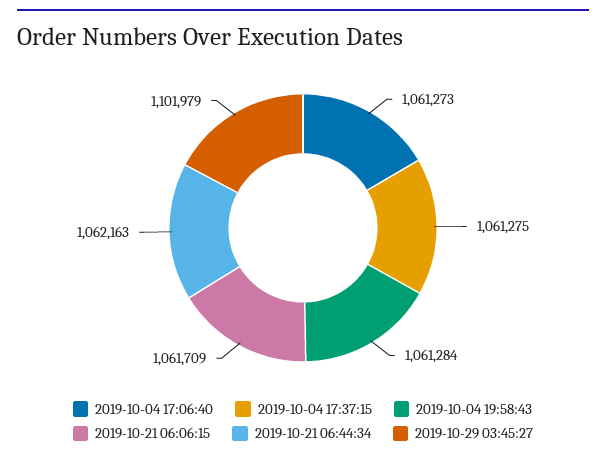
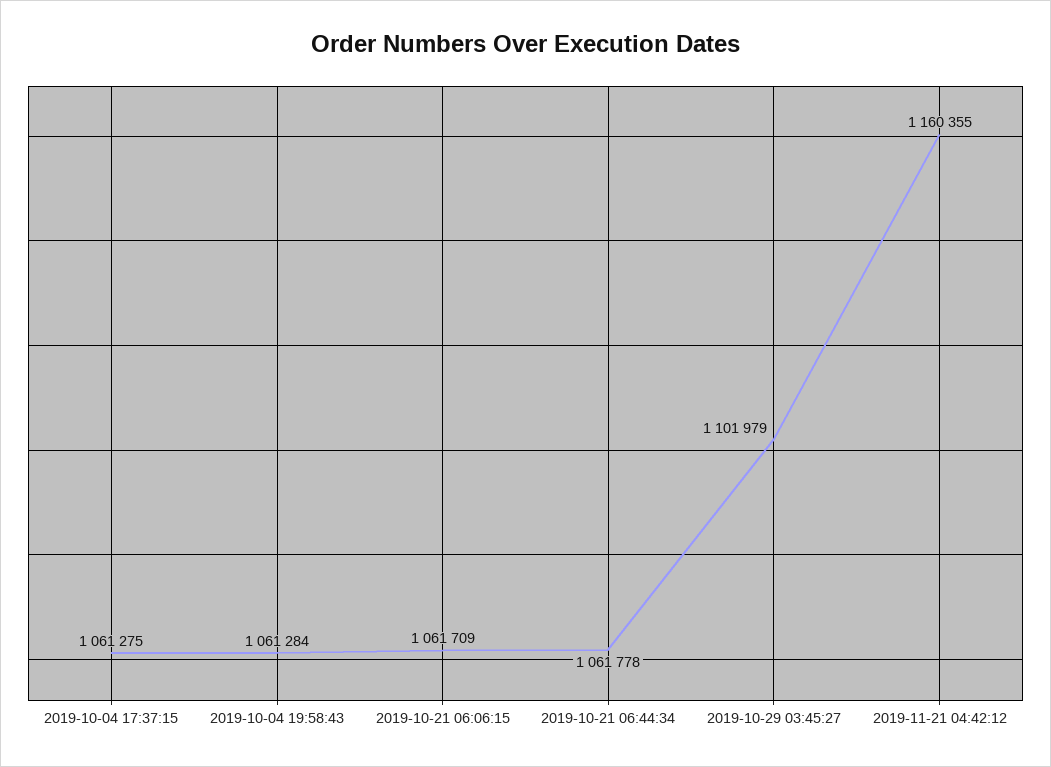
2019-10-04 17:06:40: 1061273 -> none
2019-10-21 06:44:34: 1062163 -> 1061778
2019-11-21 04:42:12: none -> 1160355

